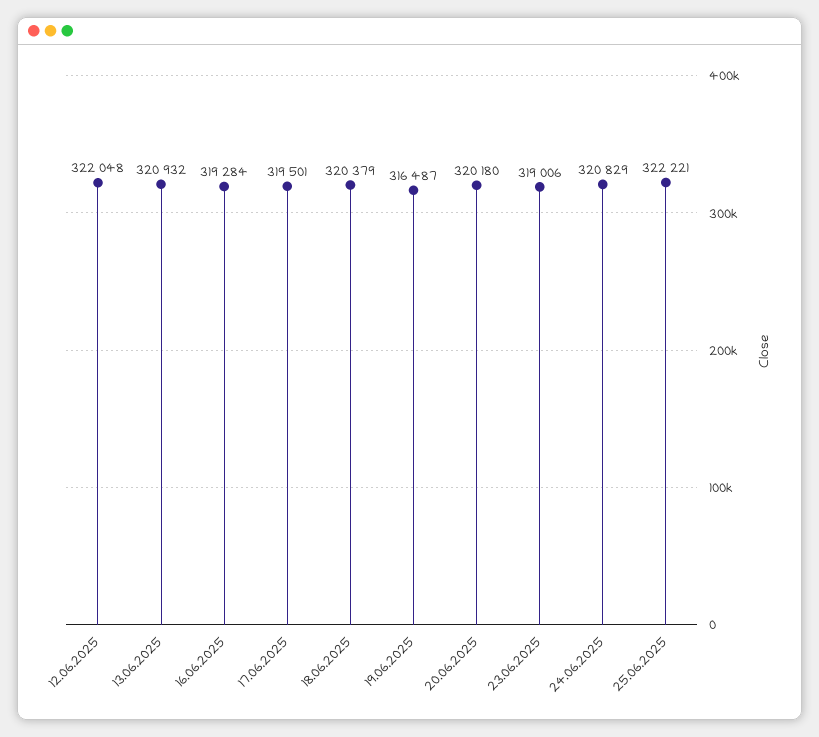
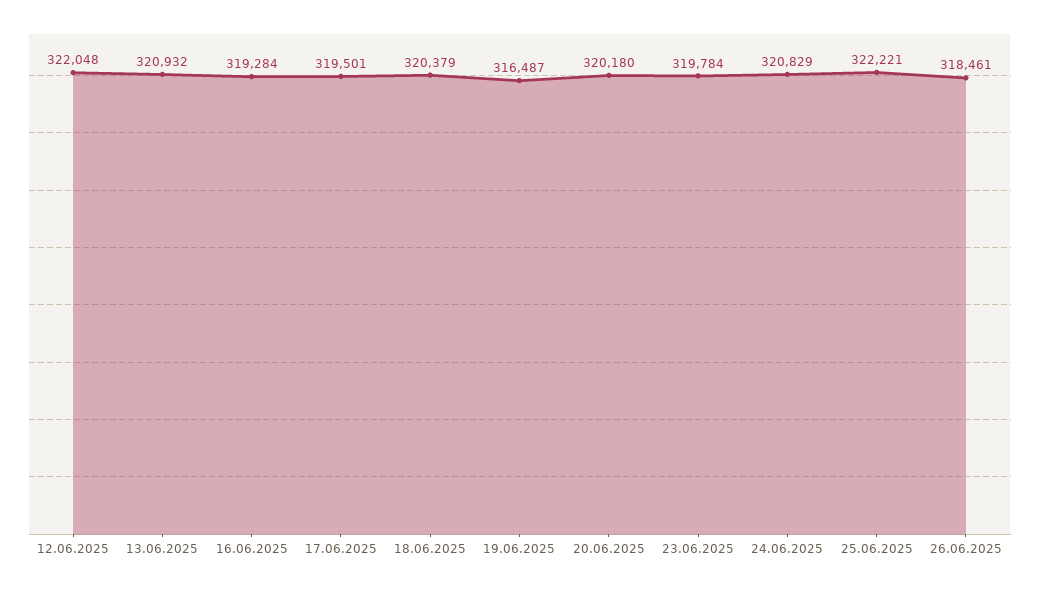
23.06.2025: 319006 -> 319784
26.06.2025: none -> 318461

